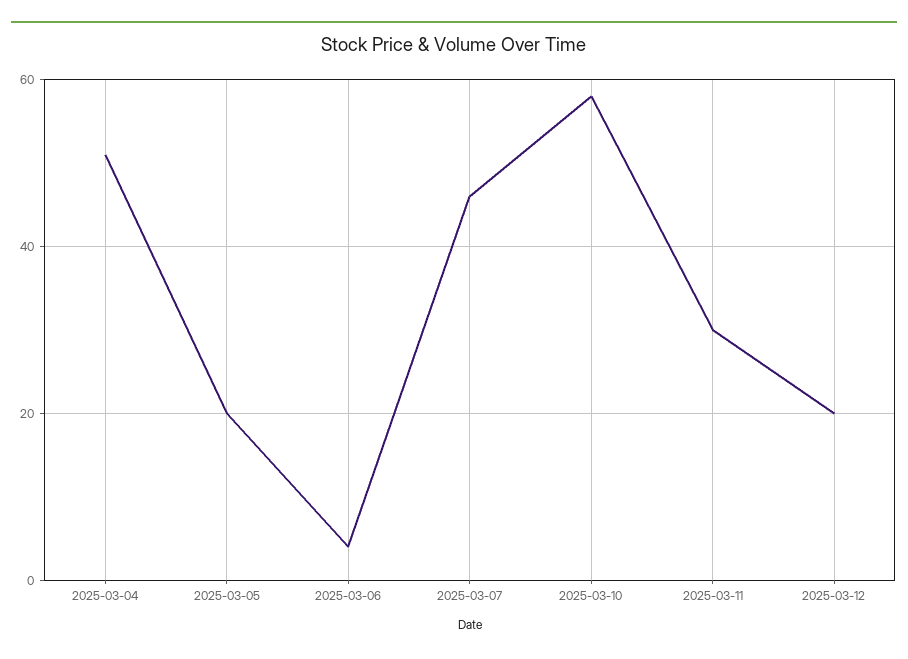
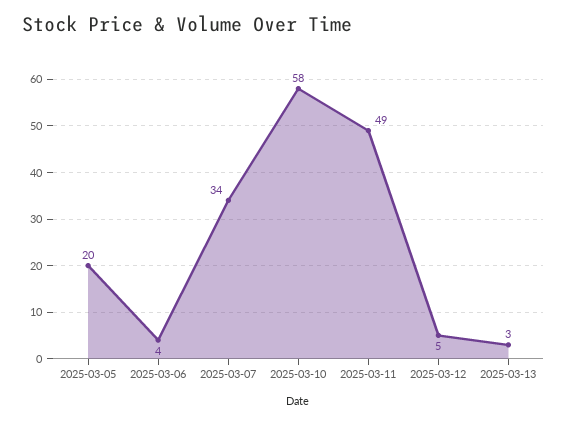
2025-03-04: 50 -> none
2025-03-07: 45 -> 34
2025-03-11: 30 -> 49
2025-03-12: 20 -> 5
2025-03-13: none -> 3

